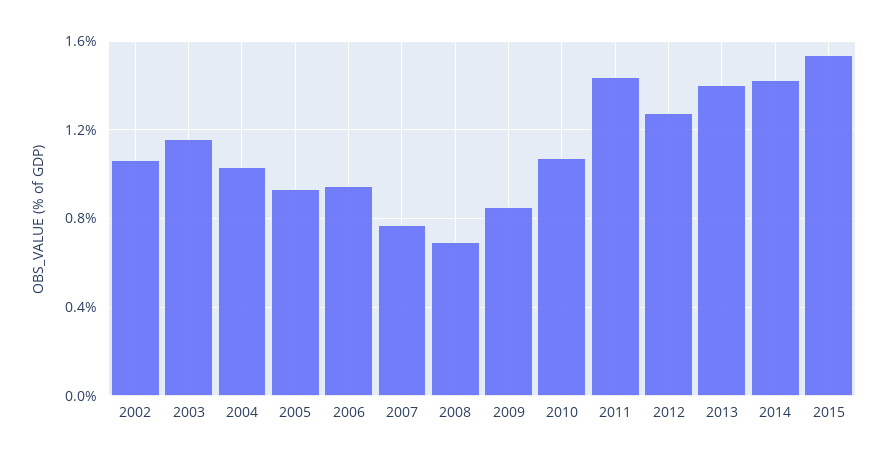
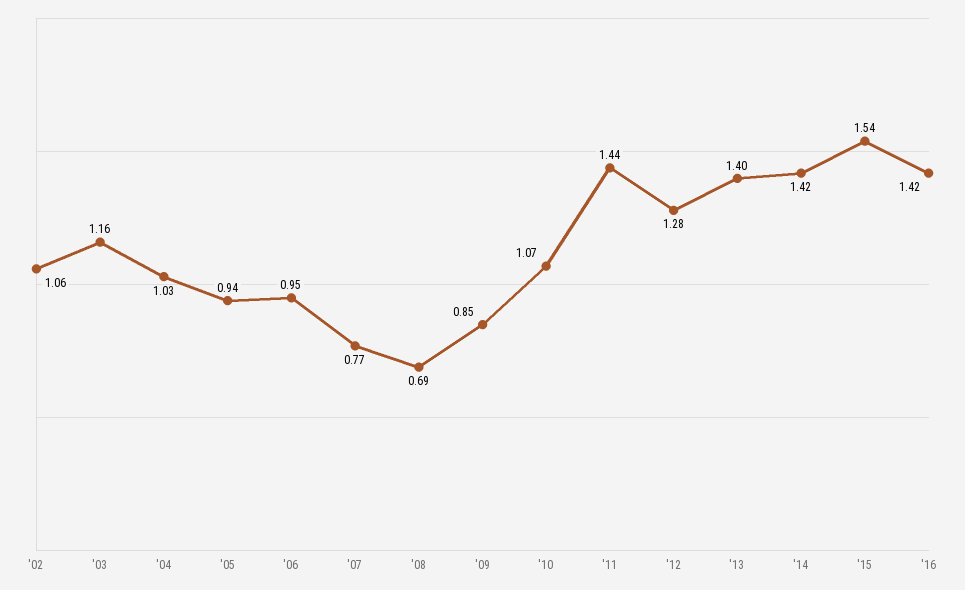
'16: none -> 1.42

